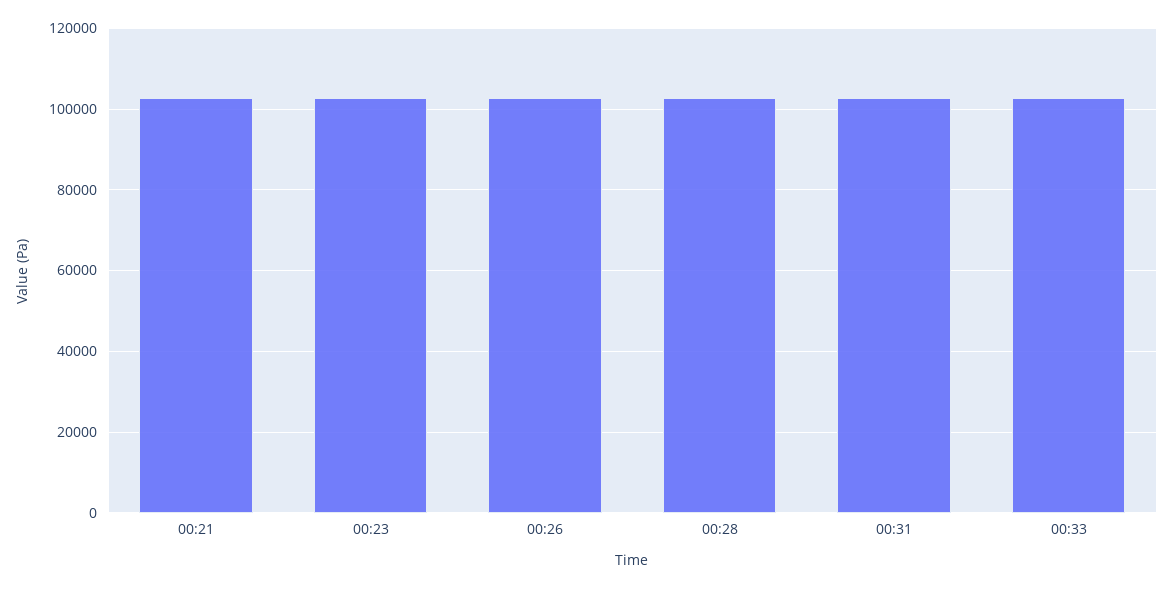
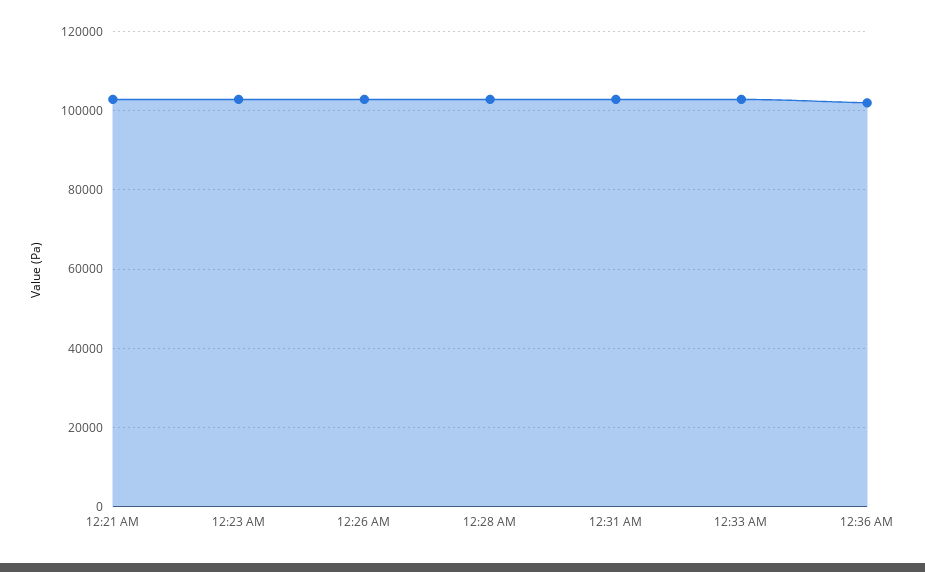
12:36 AM: none -> 102000

